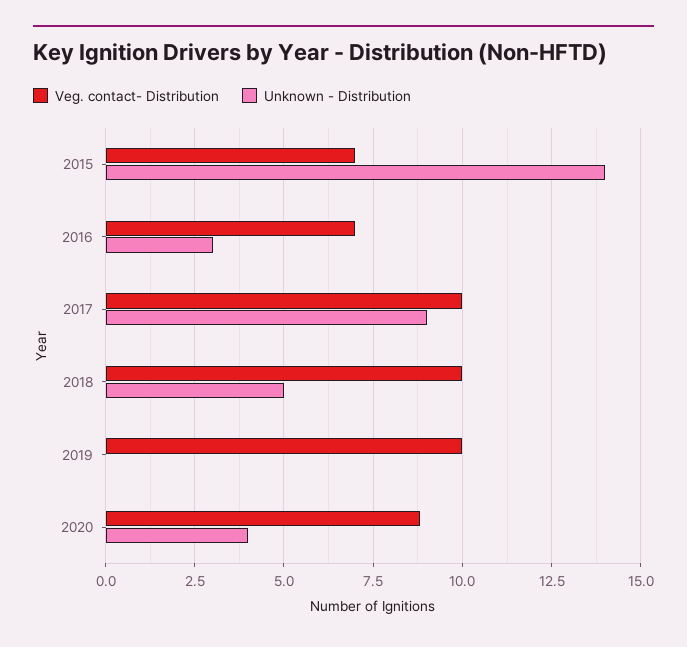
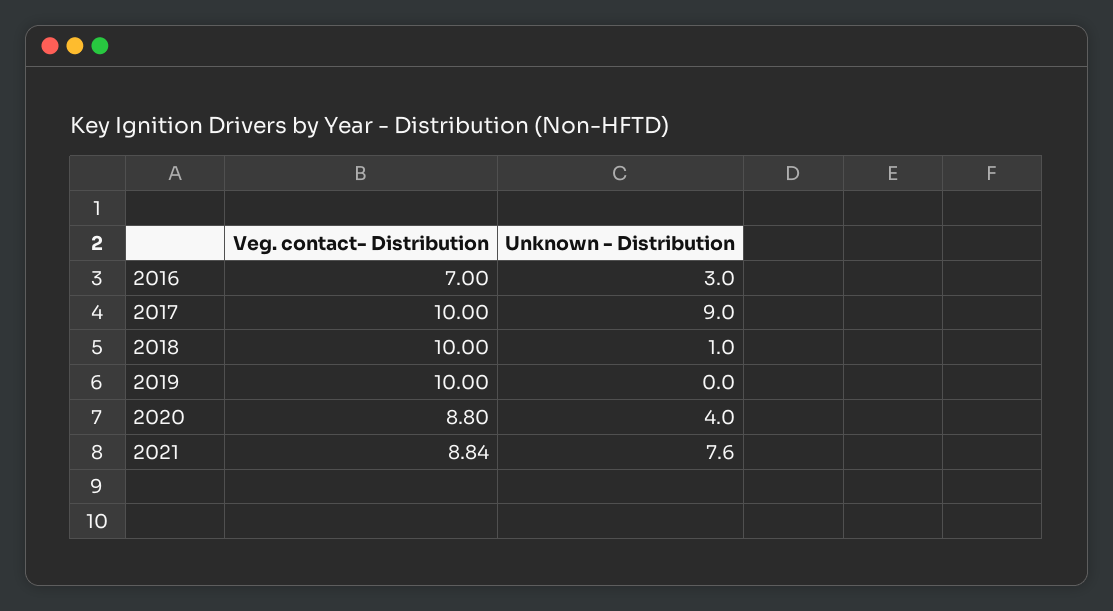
Veg. contact- Distribution, 2015: 7 -> none
Unknown - Distribution, 2015: 14 -> none
Unknown - Distribution, 2018: 5 -> 1
Veg. contact- Distribution, 2021: none -> 8.84
Unknown - Distribution, 2021: none -> 7.6

